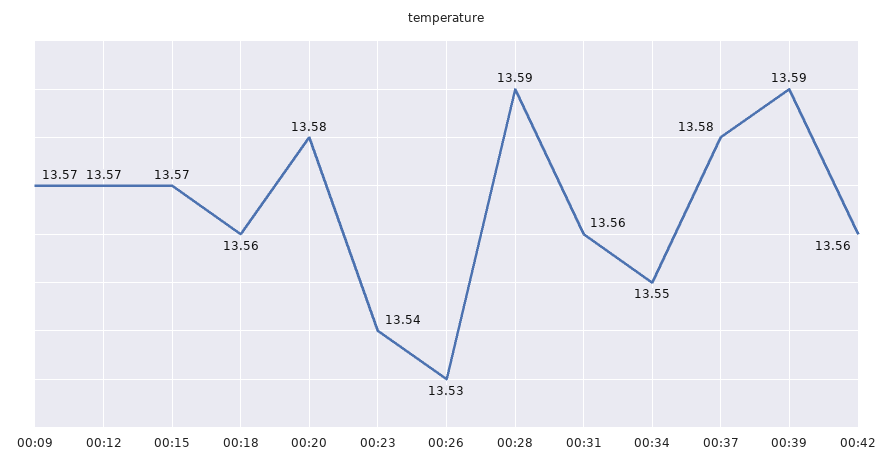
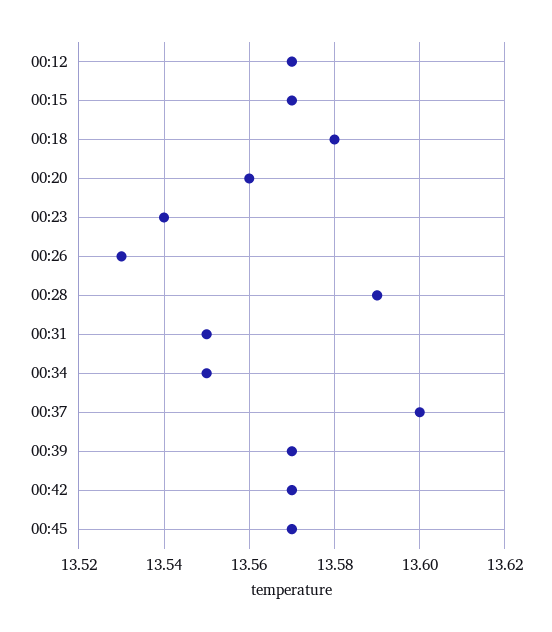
00:09: 13.57 -> none
00:18: 13.56 -> 13.58
00:20: 13.58 -> 13.56
00:31: 13.56 -> 13.55
00:37: 13.58 -> 13.6
00:39: 13.59 -> 13.57
00:42: 13.56 -> 13.57
00:45: none -> 13.57

